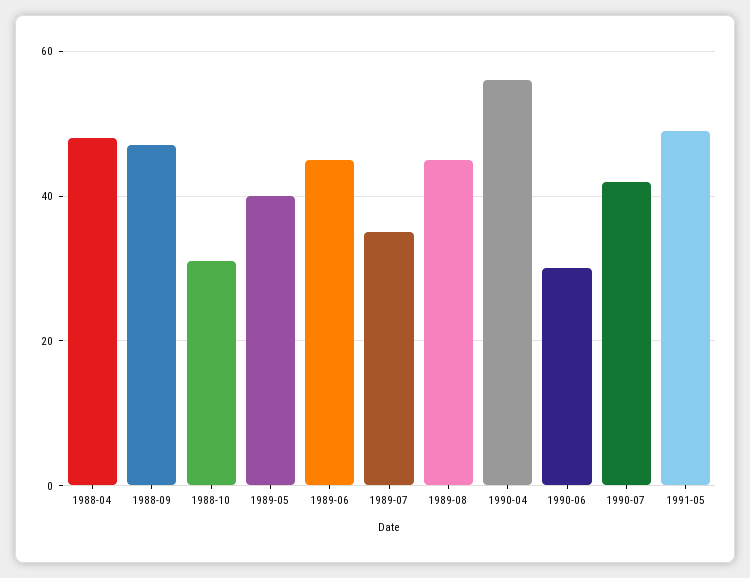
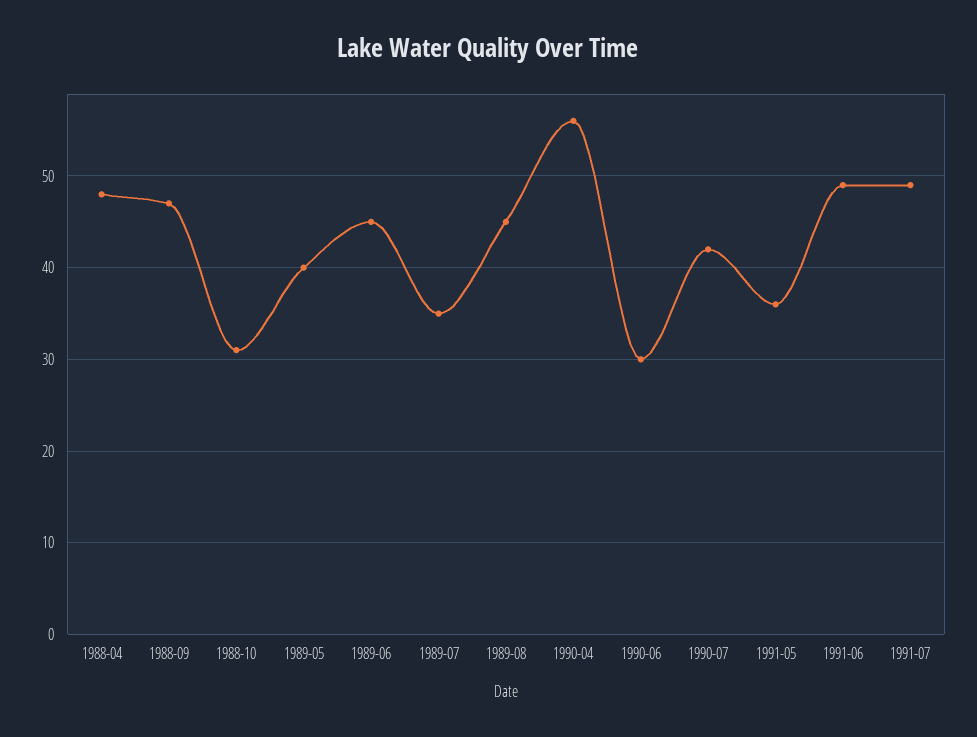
1991-05: 50 -> 36
1991-06: none -> 49
1991-07: none -> 49

